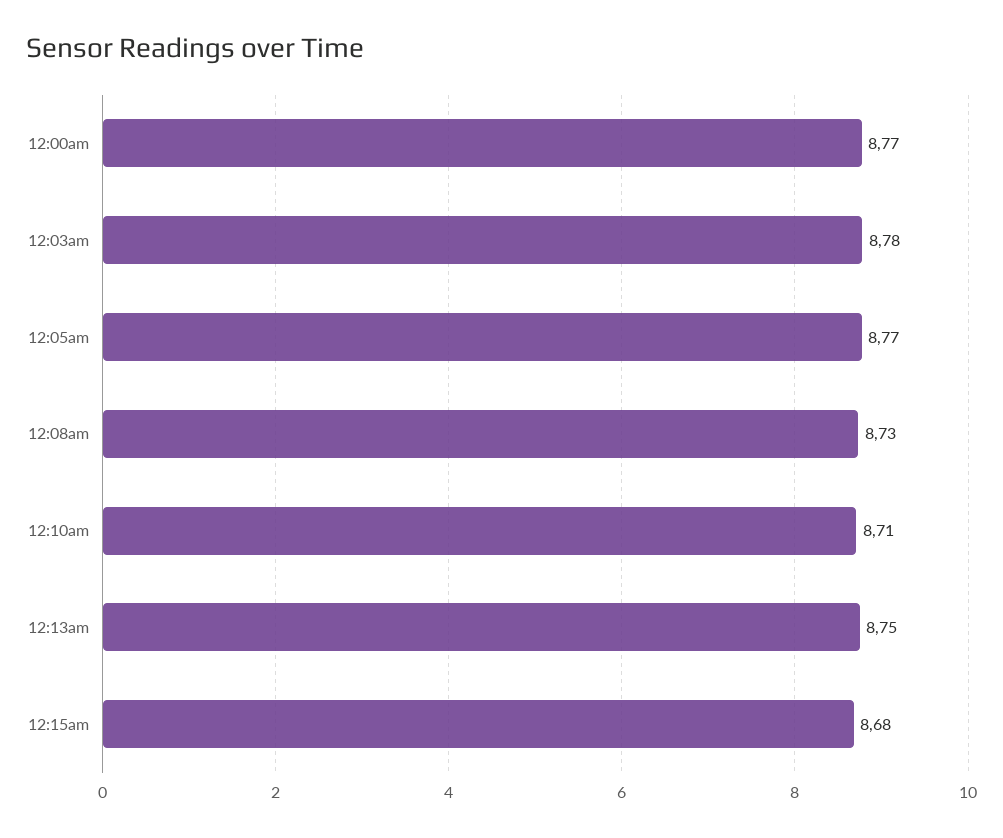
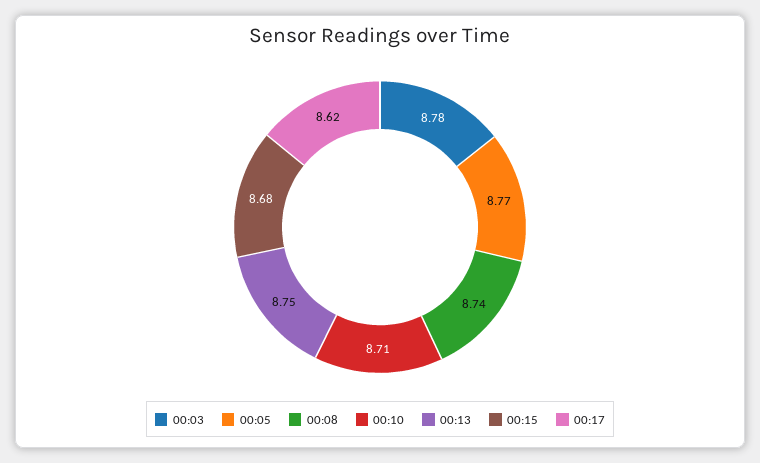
12:00am: 8.77 -> none
12:08am: 8.73 -> 8.74
00:17: none -> 8.62

